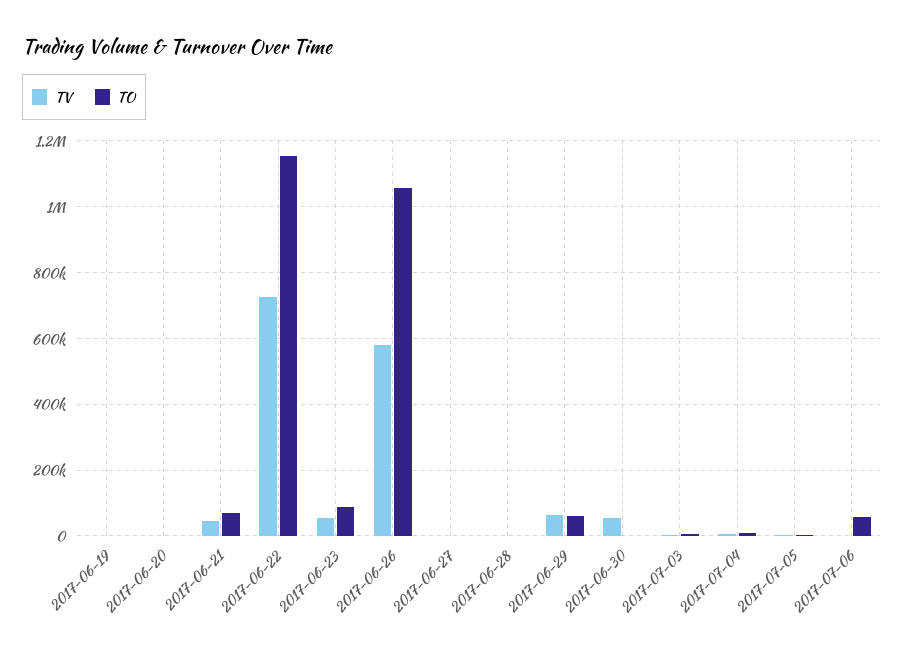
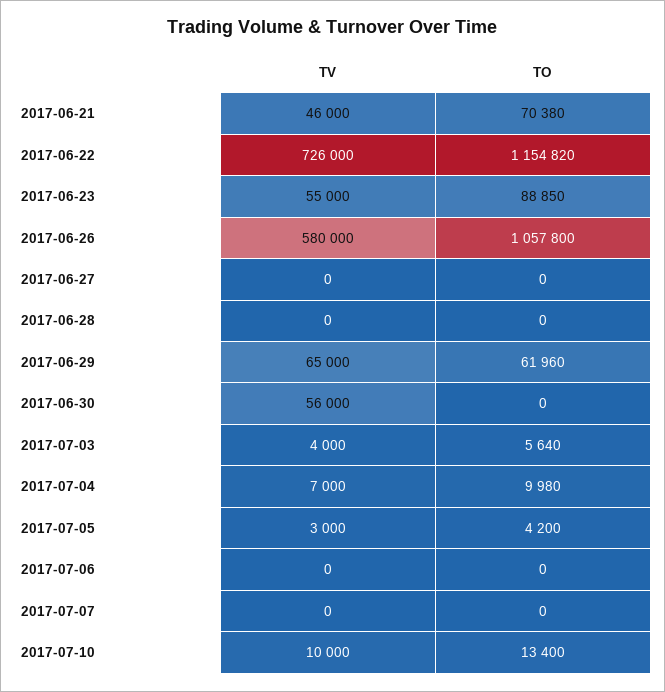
TV, 2017-06-19: 0 -> none
TO, 2017-06-19: 0 -> none
TV, 2017-06-20: 0 -> none
TO, 2017-06-20: 0 -> none
TO, 2017-07-06: 60000 -> 0
TV, 2017-07-07: none -> 0
TO, 2017-07-07: none -> 0
TV, 2017-07-10: none -> 10000
TO, 2017-07-10: none -> 13400

